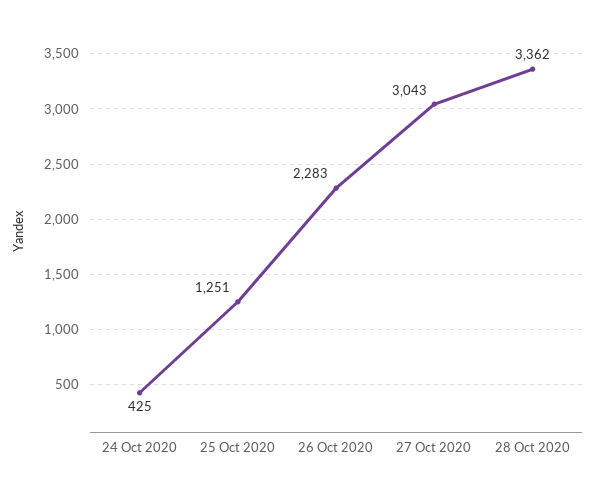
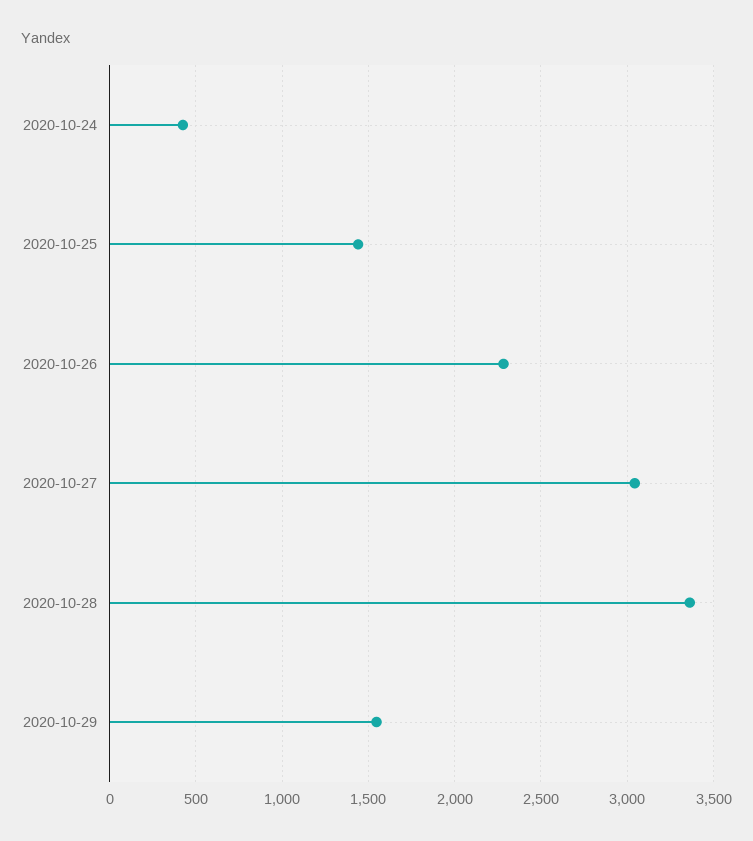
25 Oct 2020: 1251 -> 1450
2020-10-29: none -> 1550

